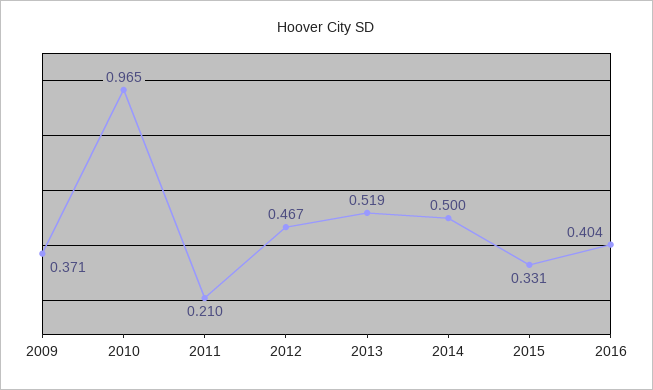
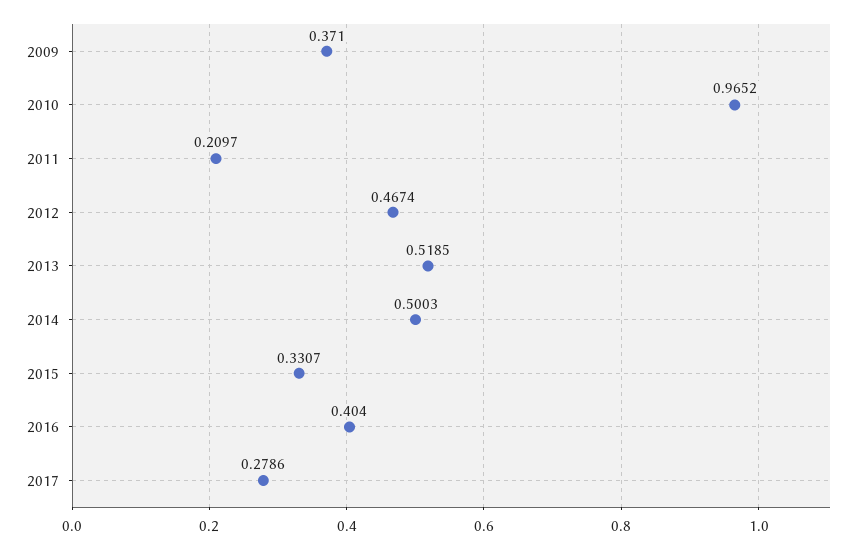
2017: none -> 0.2786

